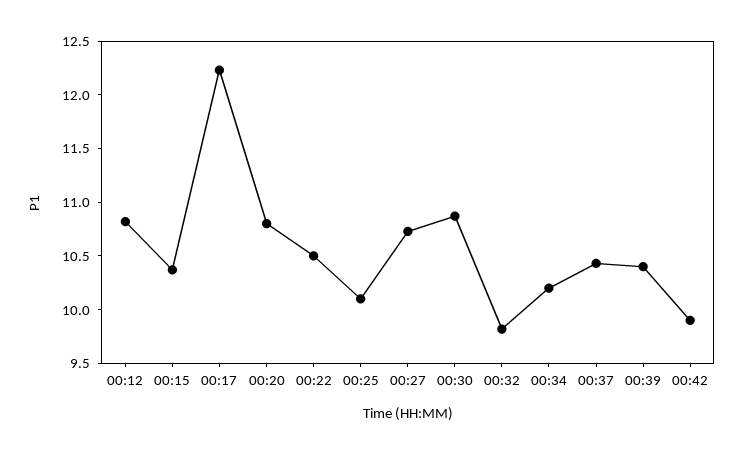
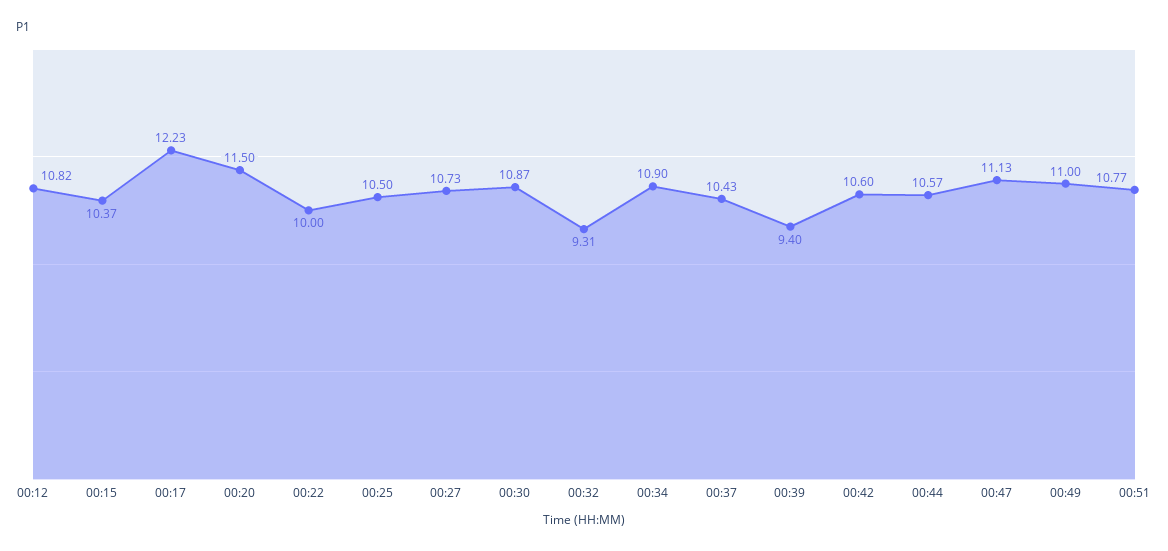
00:20: 10.8 -> 11.5
00:22: 10.5 -> 10
00:25: 10.1 -> 10.5
00:32: 9.8 -> 9.31
00:34: 10.2 -> 10.9
00:39: 10.4 -> 9.4
00:42: 9.9 -> 10.6
00:44: none -> 10.57
00:47: none -> 11.13
00:49: none -> 11
00:51: none -> 10.77

